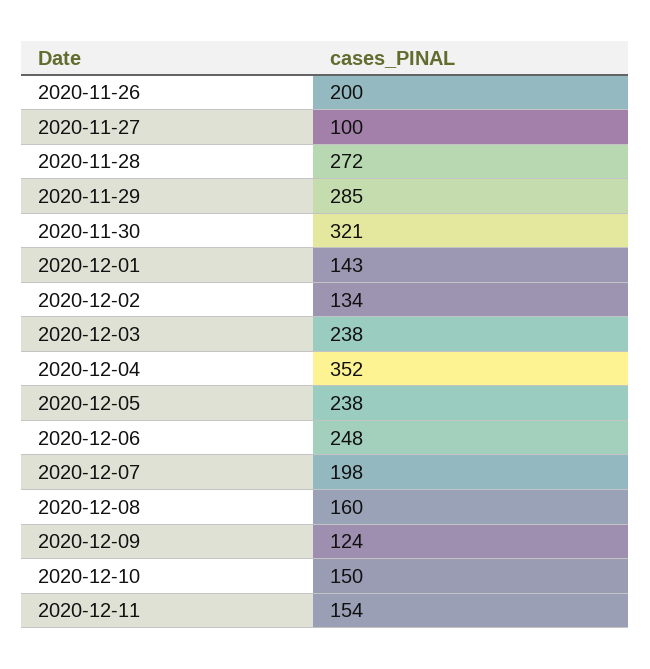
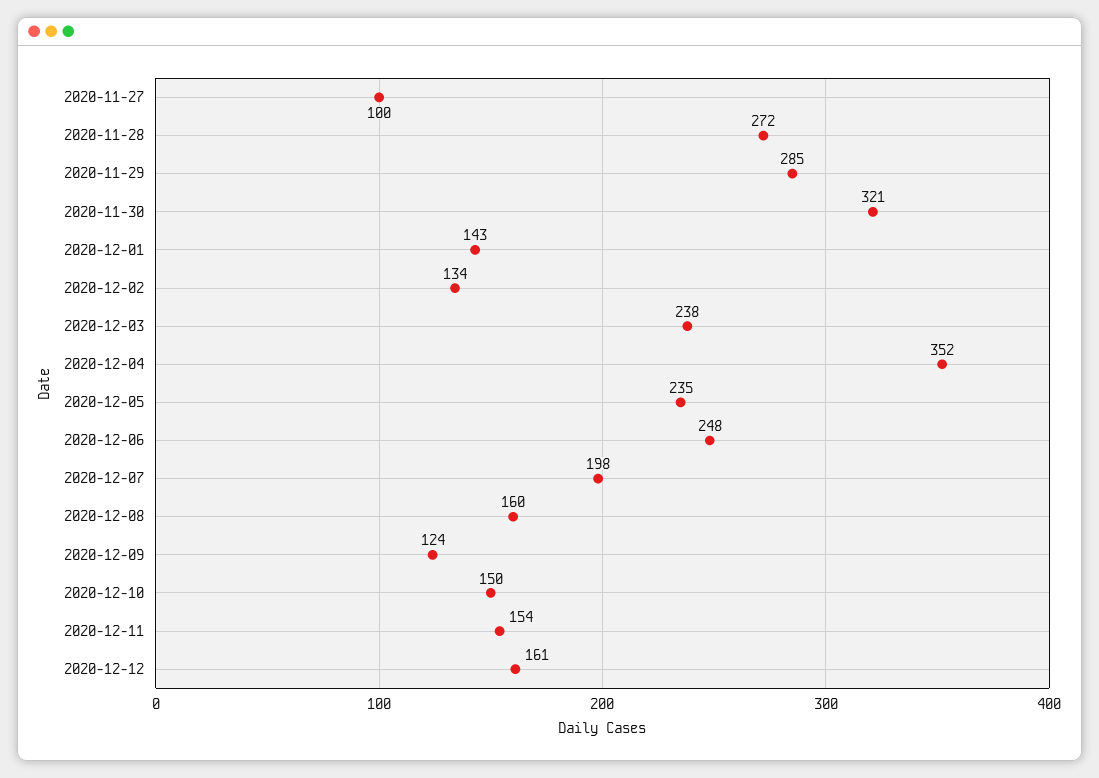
2020-11-26: 200 -> none
2020-12-05: 238 -> 235
2020-12-12: none -> 161

